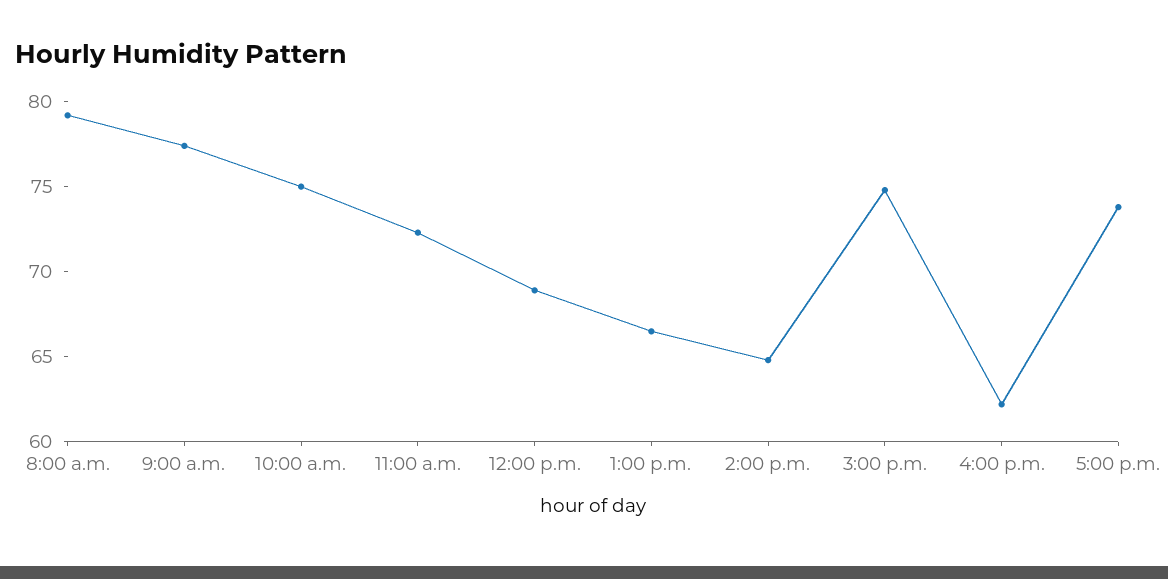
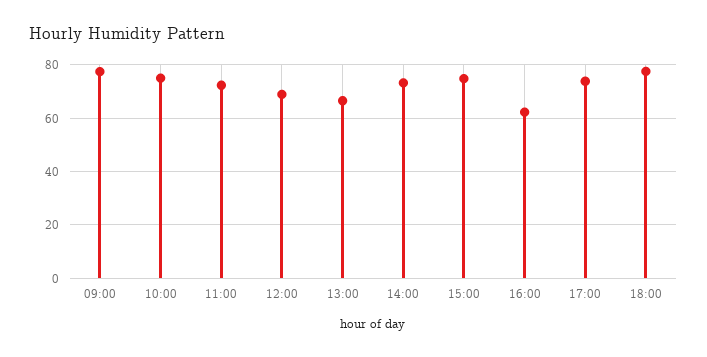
8:00 a.m.: 79 -> none
2:00 p.m.: 65 -> 72.5
18:00: none -> 77.5

